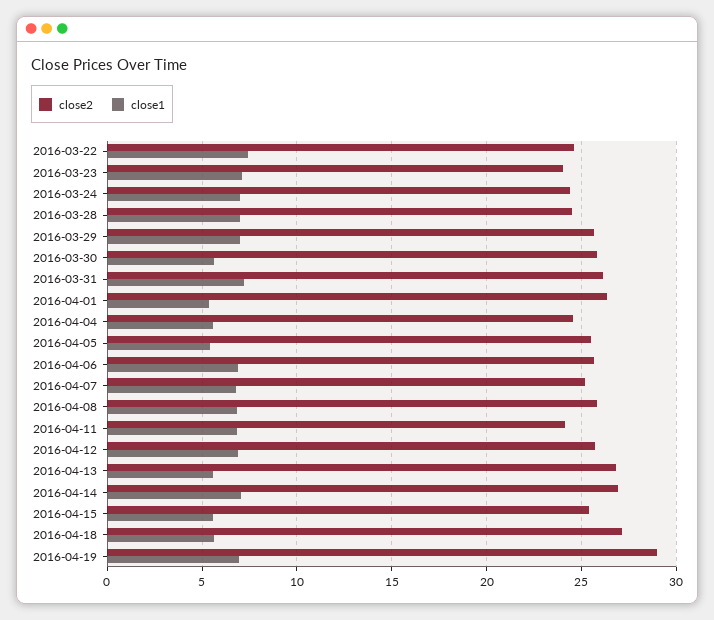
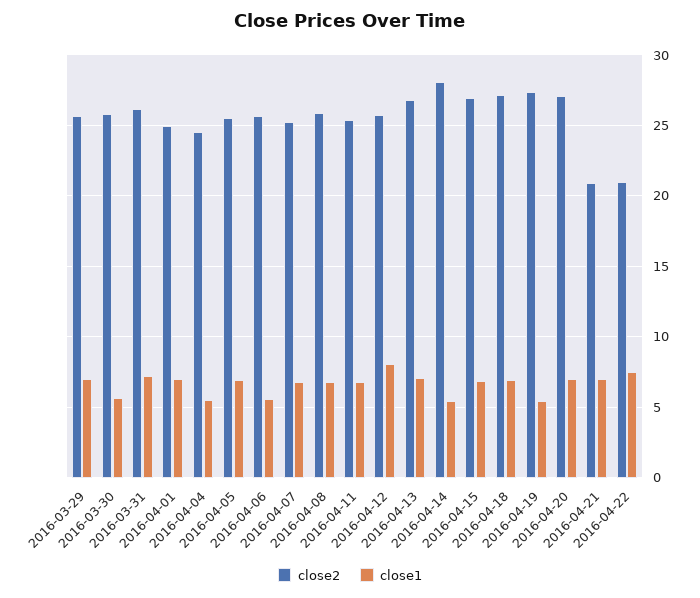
close2, 2016-03-22: 24.5 -> none
close1, 2016-03-22: 7.5 -> none
close2, 2016-03-23: 24 -> none
close1, 2016-03-23: 7 -> none
close2, 2016-03-24: 24.5 -> none
close1, 2016-03-24: 7 -> none
close2, 2016-03-28: 24.5 -> none
close1, 2016-03-28: 7 -> none
close2, 2016-04-01: 26.5 -> 25
close1, 2016-04-01: 5.5 -> 7
close1, 2016-04-05: 5.5 -> 7
close1, 2016-04-06: 7 -> 5.5
close2, 2016-04-11: 24 -> 25.5
close1, 2016-04-12: 7 -> 8
close1, 2016-04-13: 5.5 -> 7
close2, 2016-04-14: 27 -> 28
close1, 2016-04-14: 7 -> 5.5
close2, 2016-04-15: 25.5 -> 27
close1, 2016-04-15: 5.5 -> 7
close1, 2016-04-18: 5.5 -> 7
close2, 2016-04-19: 29 -> 27.5
close1, 2016-04-19: 7 -> 5.5
close2, 2016-04-20: none -> 27
close1, 2016-04-20: none -> 7
close2, 2016-04-21: none -> 21
close1, 2016-04-21: none -> 7
close2, 2016-04-22: none -> 21
close1, 2016-04-22: none -> 7.5

